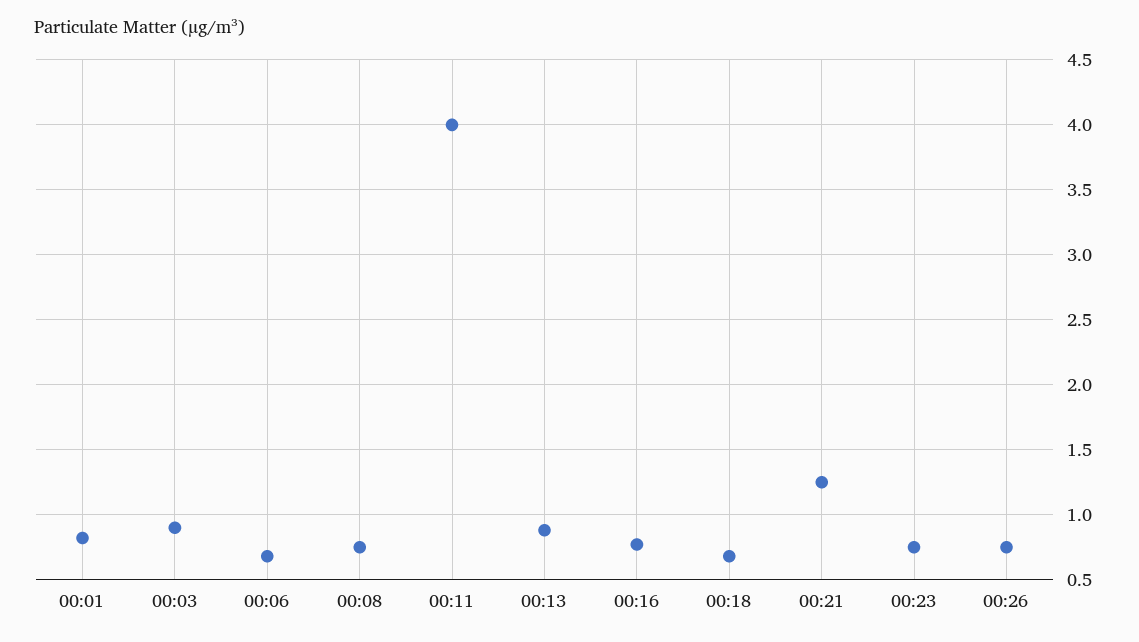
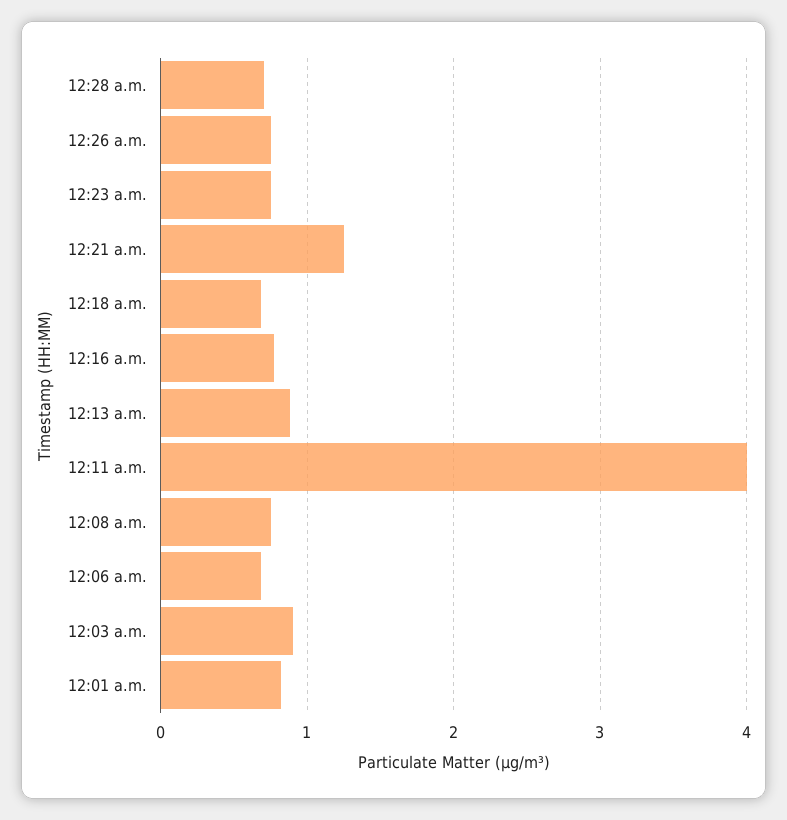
12:28 a.m.: none -> 0.7

